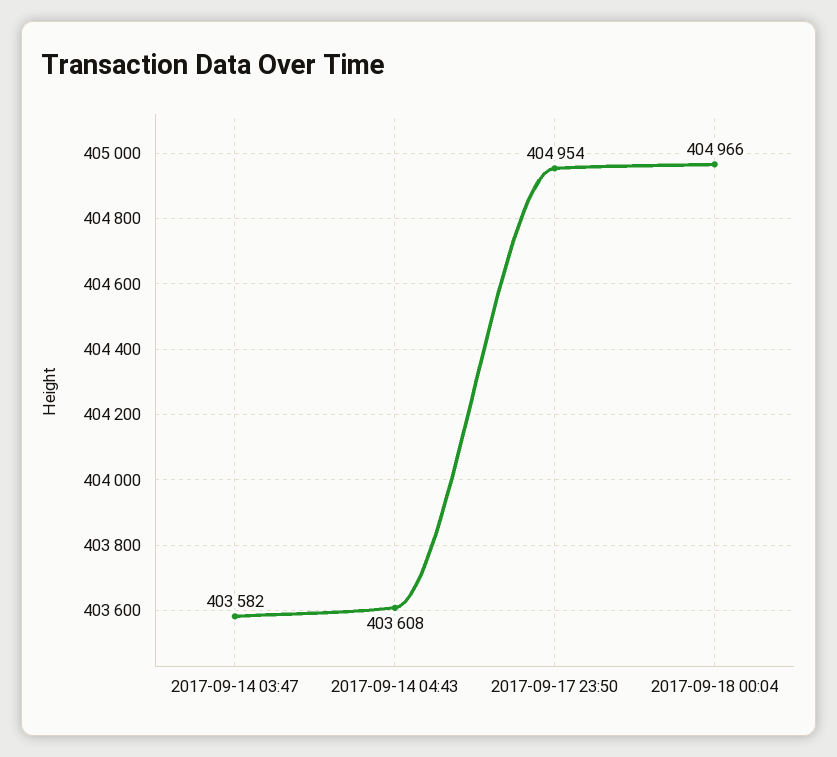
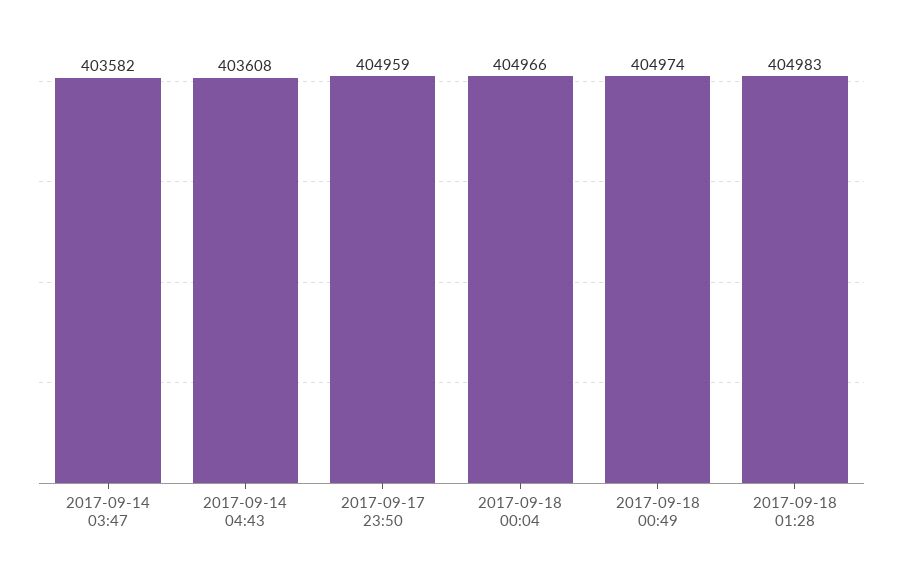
2017-09-17 23:50: 404954 -> 404959
2017-09-18 00:49: none -> 404974
2017-09-18 01:28: none -> 404983

